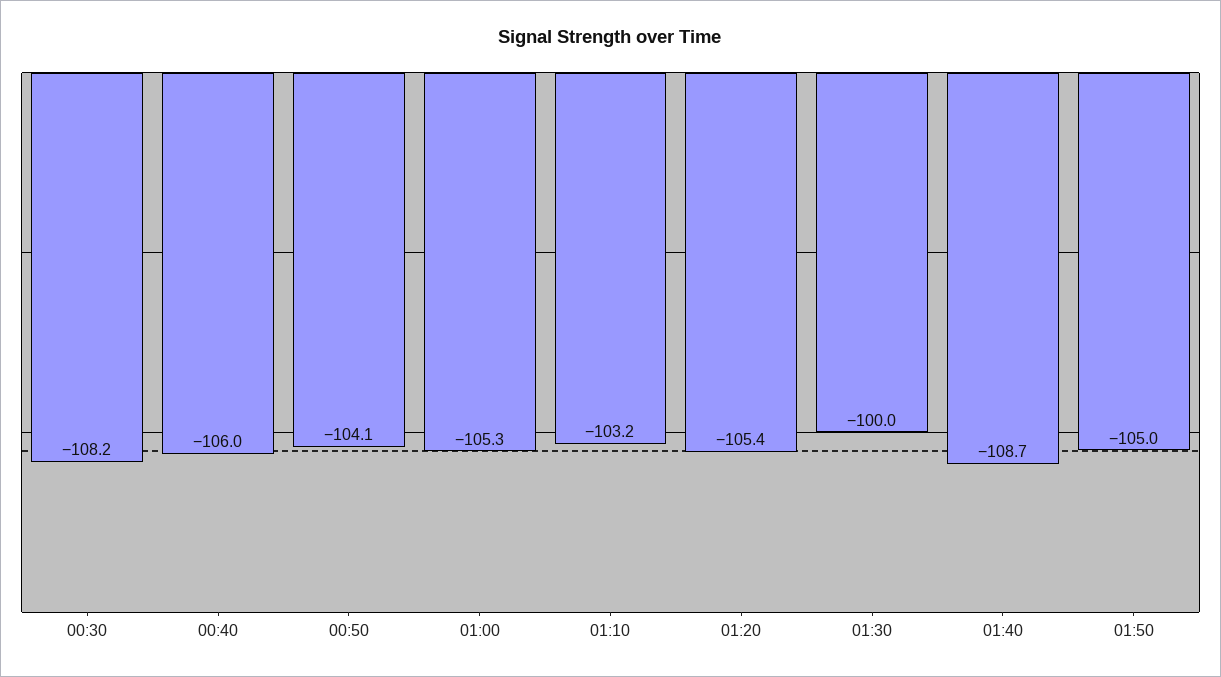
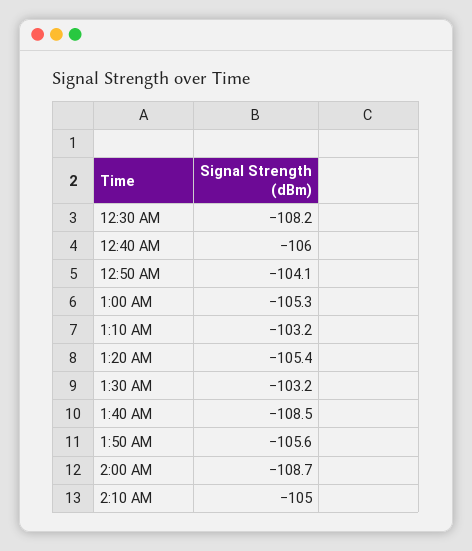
01:30: -100 -> -103.2
01:40: -108.7 -> -108.5
01:50: -105 -> -105.6
2:00 AM: none -> -108.7
2:10 AM: none -> -105

